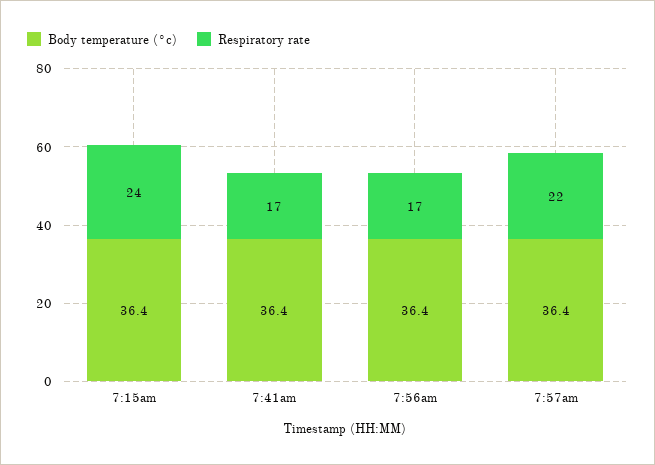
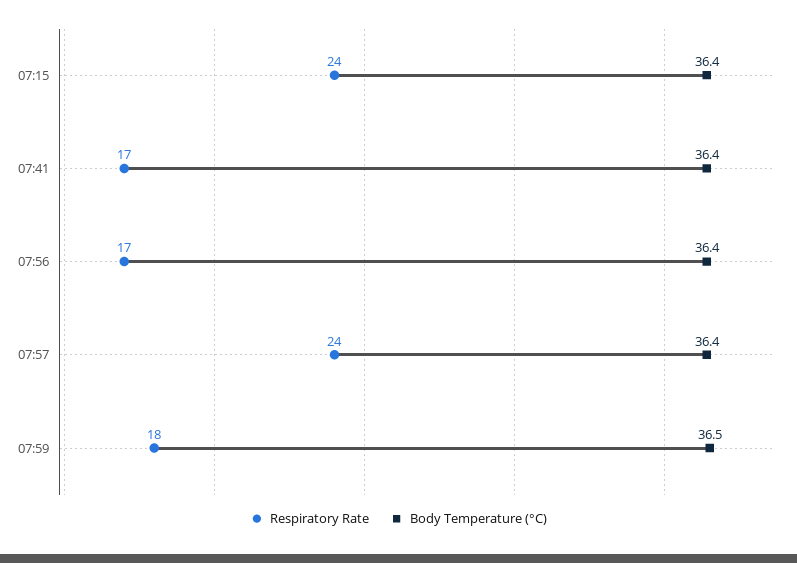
Respiratory rate, 7:57am: 22 -> 24
Respiratory rate, 07:59: none -> 18
Body temperature (°c), 07:59: none -> 36.5

